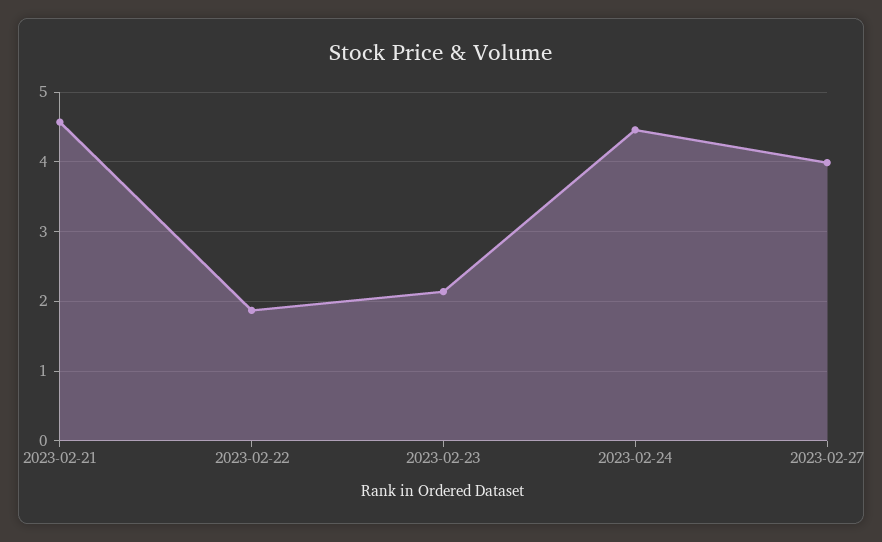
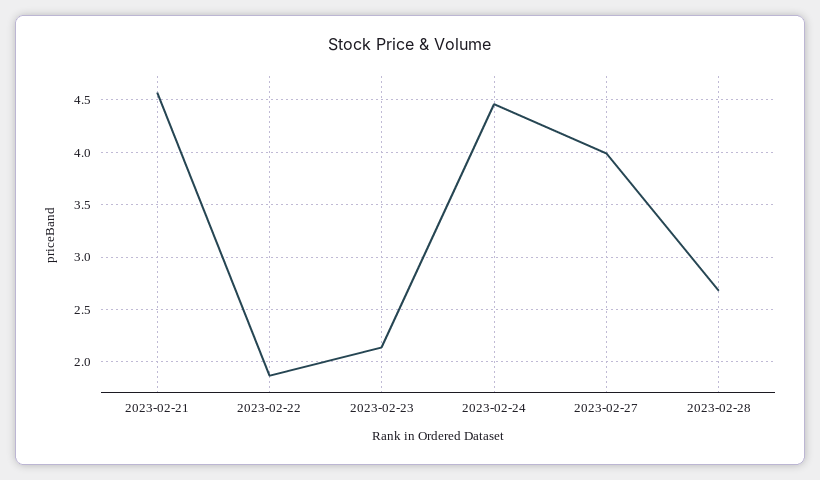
2023-02-28: none -> 2.7

